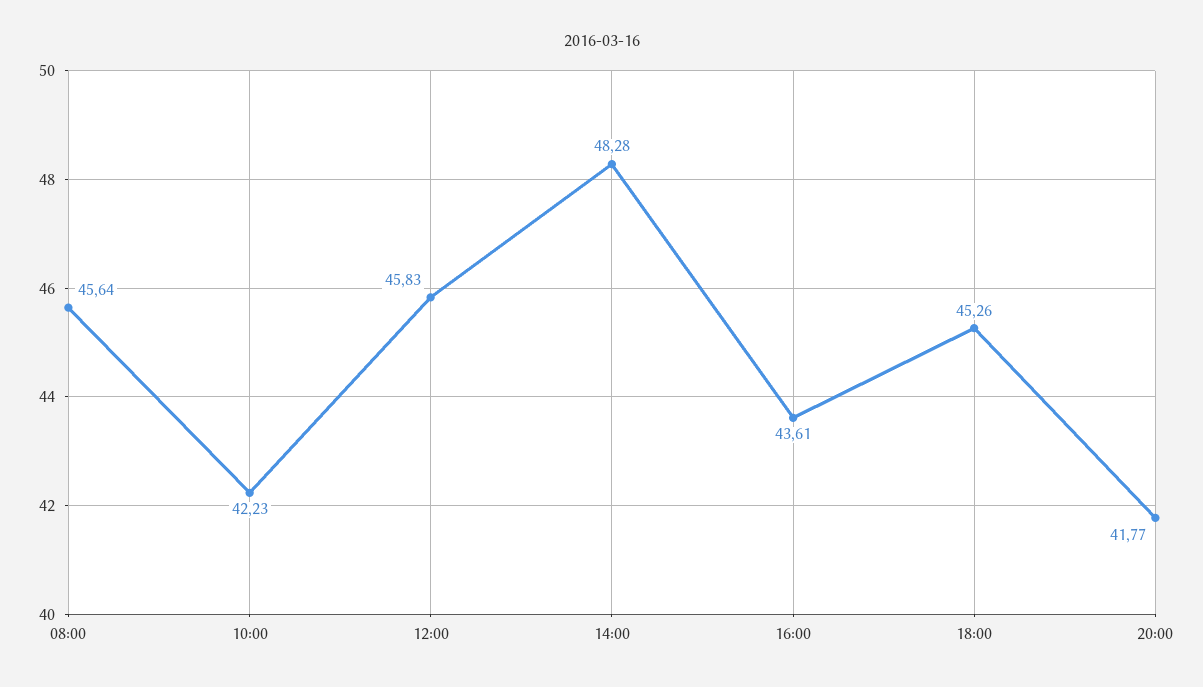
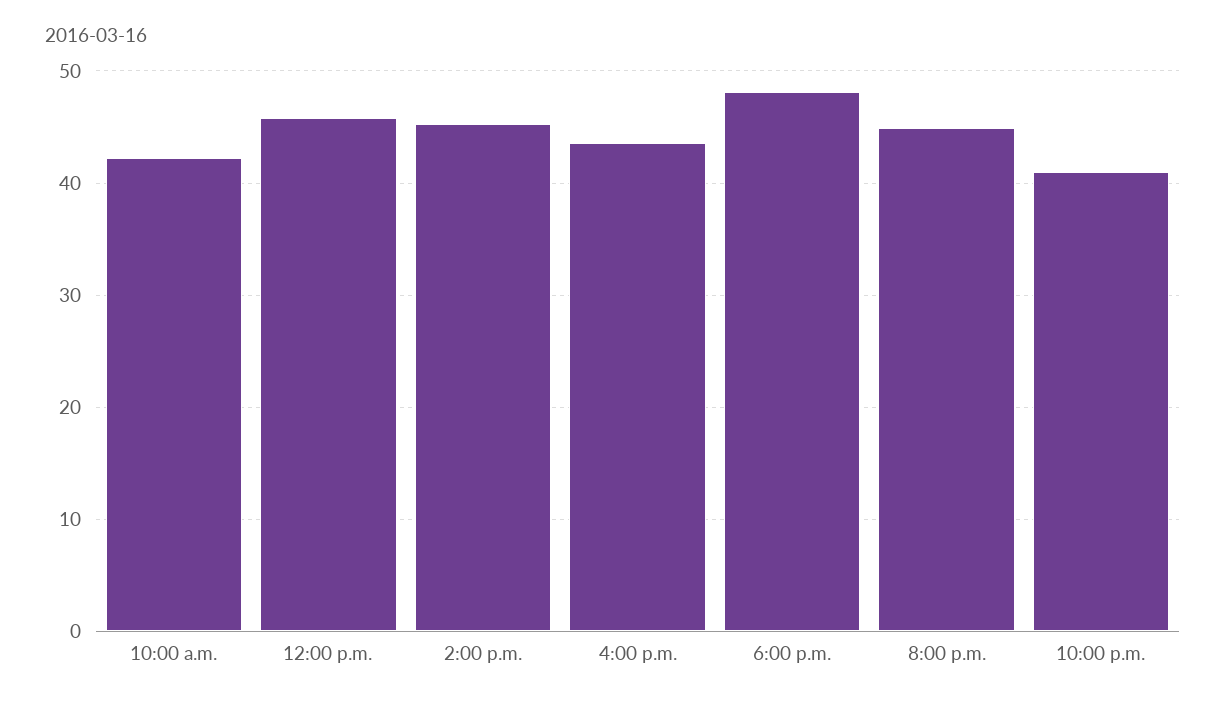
08:00: 45.64 -> none
14:00: 48.28 -> 45
18:00: 45.26 -> 48
20:00: 41.77 -> 45
10:00 p.m.: none -> 41

